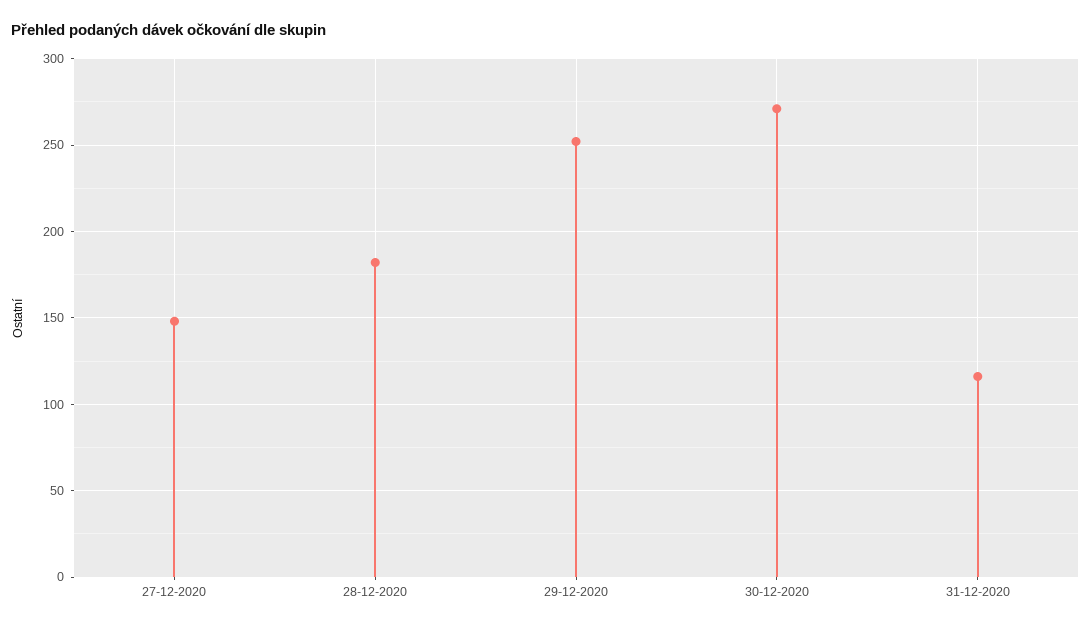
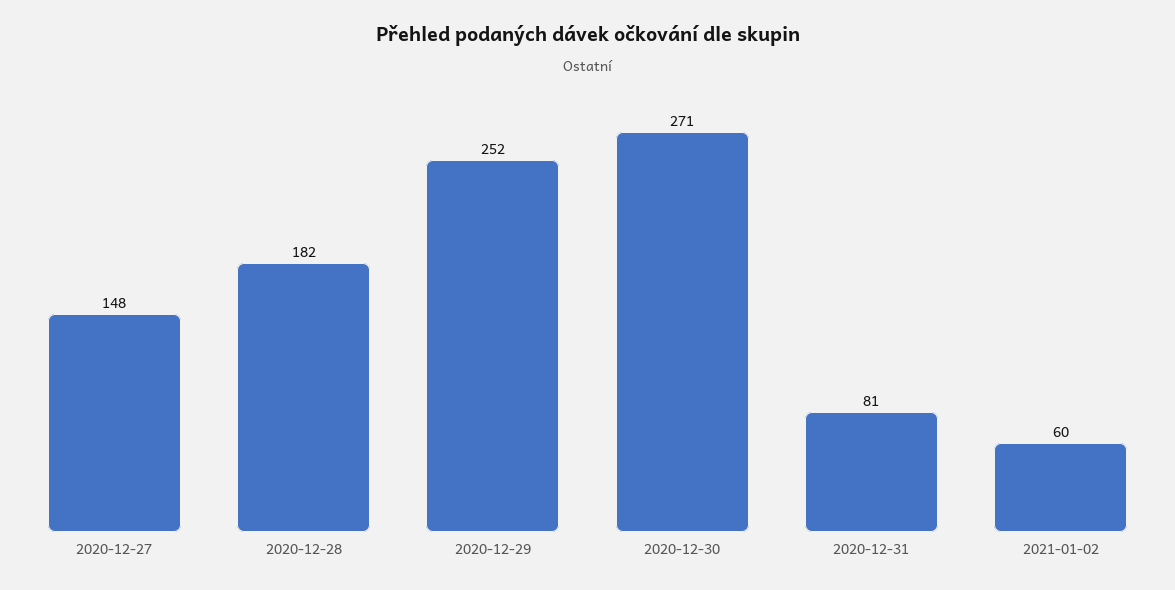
31-12-2020: 115 -> 81
2021-01-02: none -> 60

